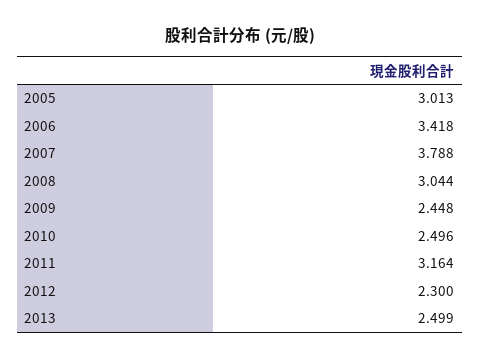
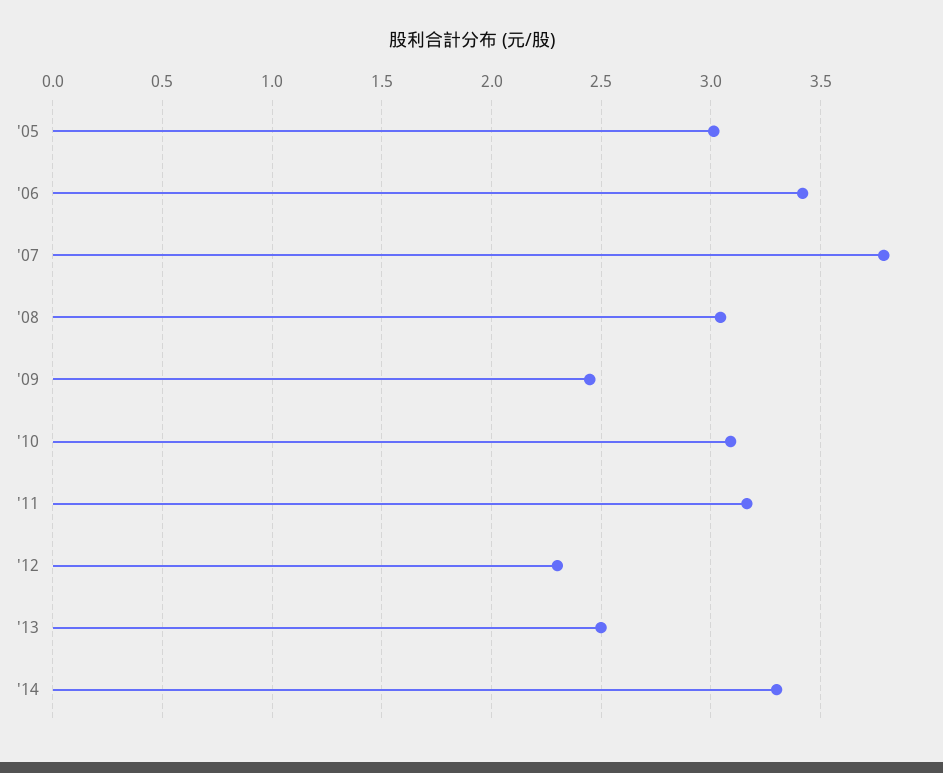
2010: 2.496 -> 3.1
'14: none -> 3.3

